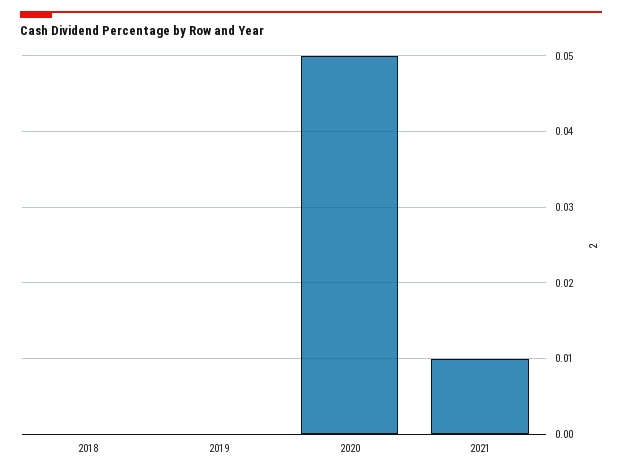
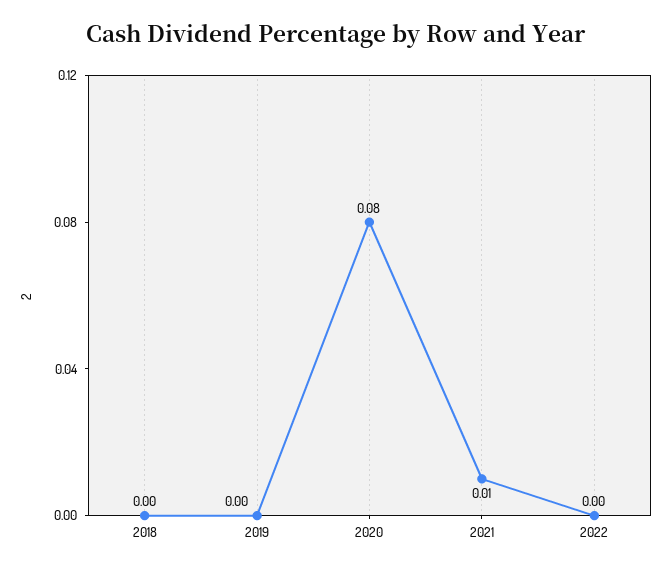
2020: 0.05 -> 0.08
2022: none -> 0

